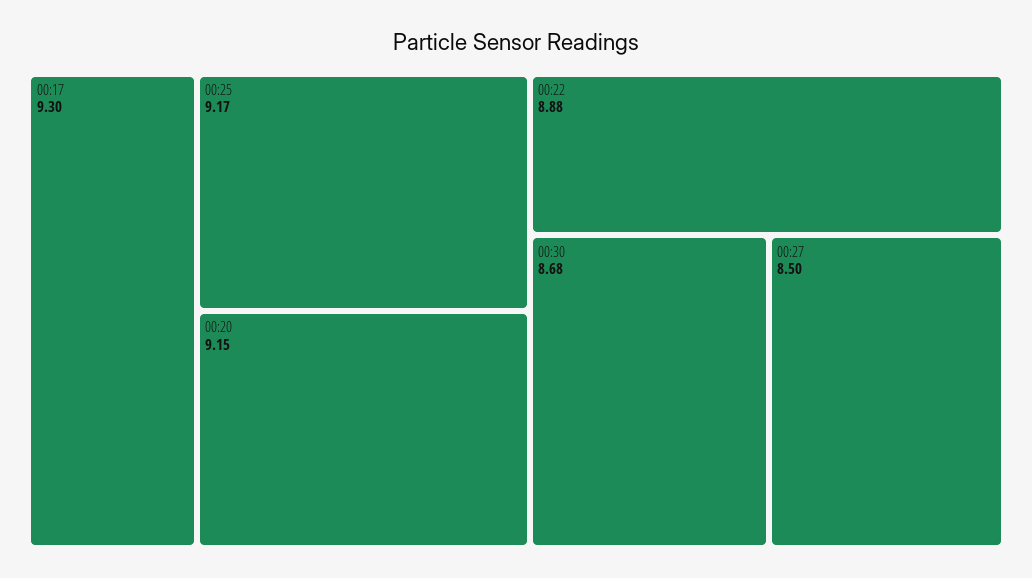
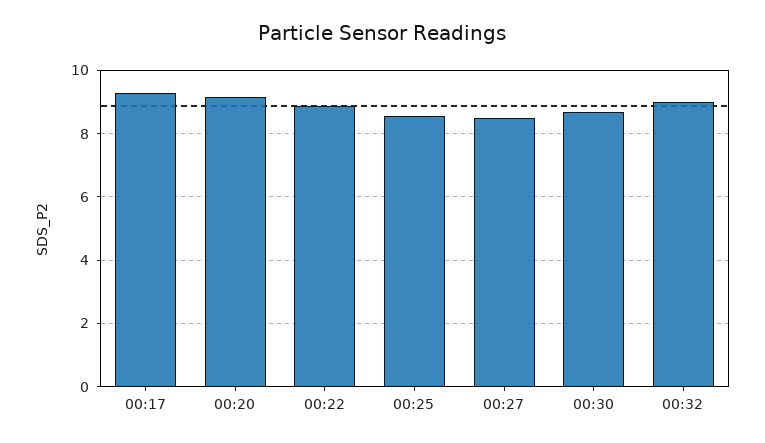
00:25: 9.17 -> 8.6
00:32: none -> 9

